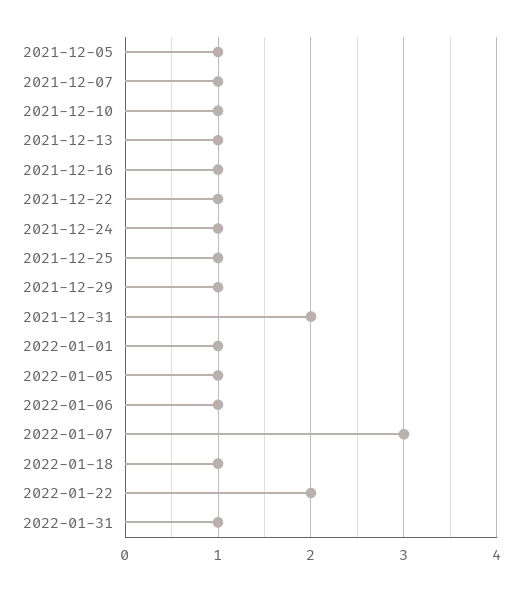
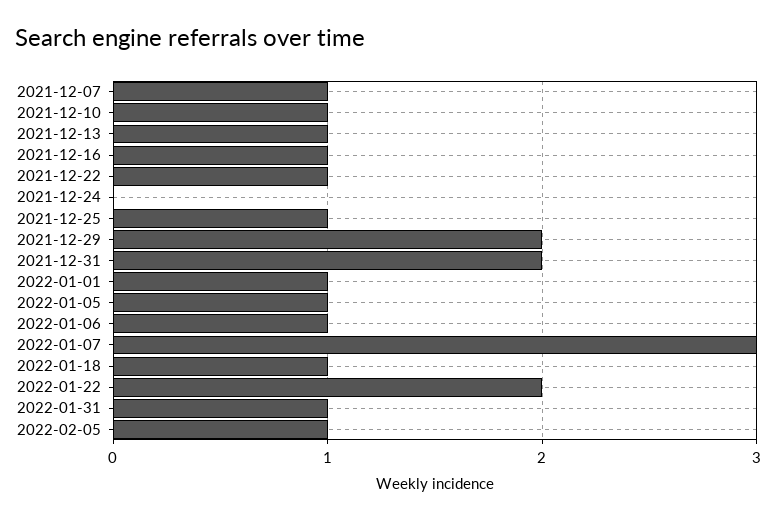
2021-12-05: 1 -> none
2021-12-24: 1 -> 0
2021-12-29: 1 -> 2
2022-02-05: none -> 1

